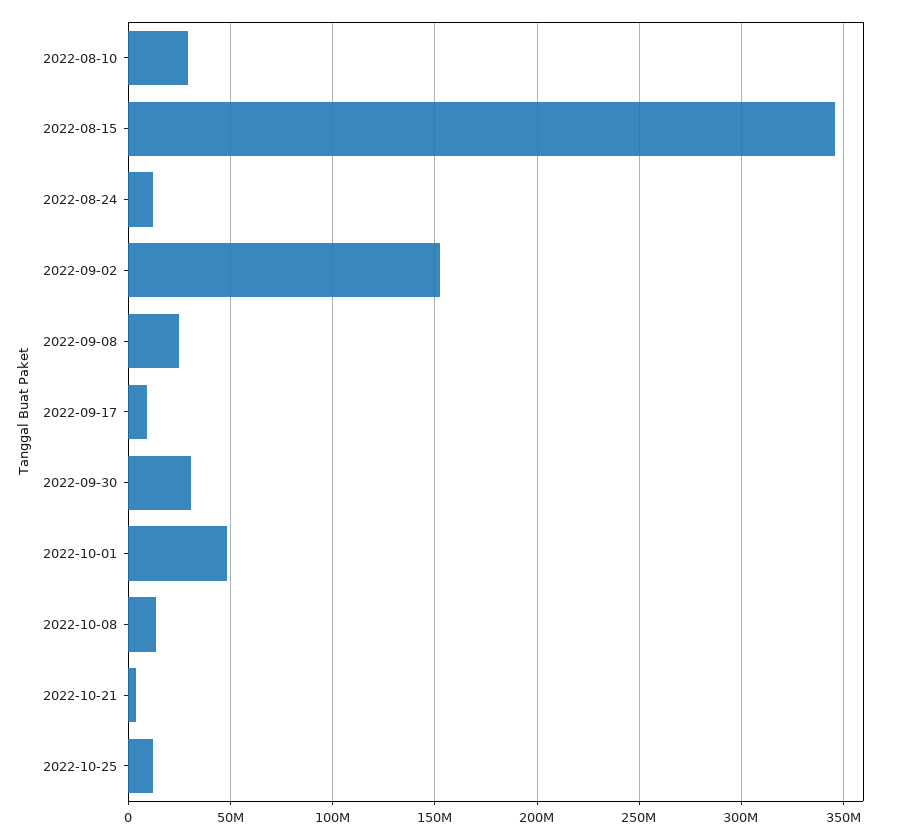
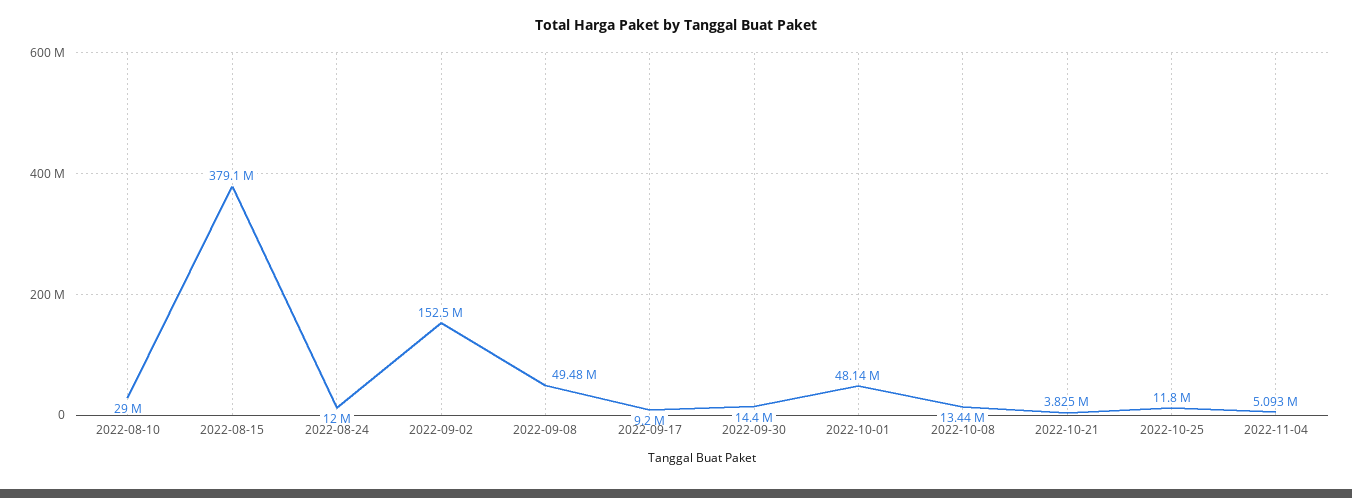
2022-08-15: 345000000 -> 379100000
2022-09-08: 25000000 -> 49480000
2022-09-30: 30000000 -> 14400000
2022-11-04: none -> 5093000

